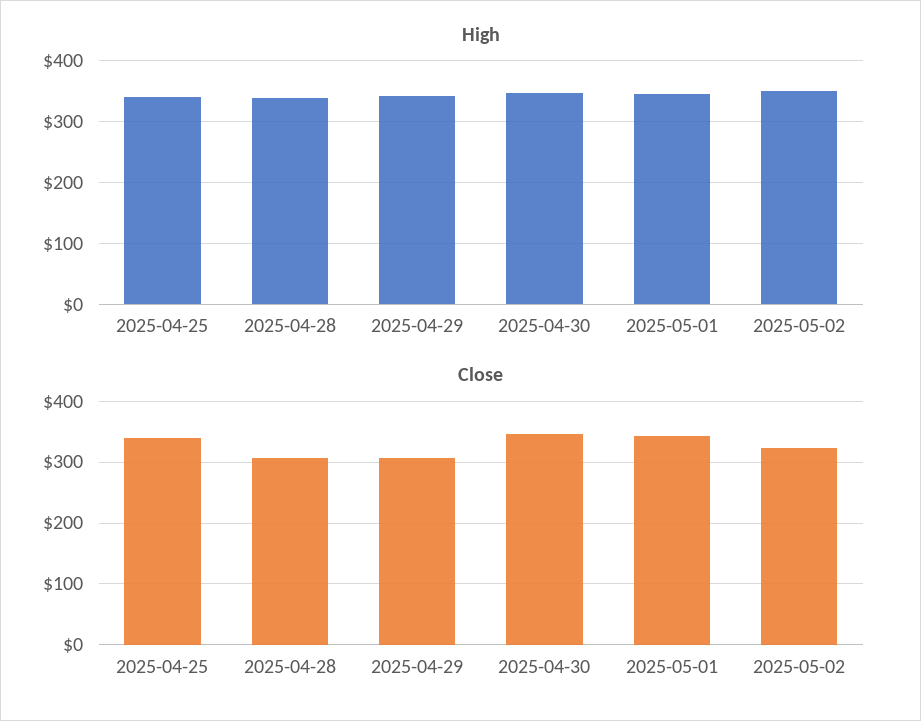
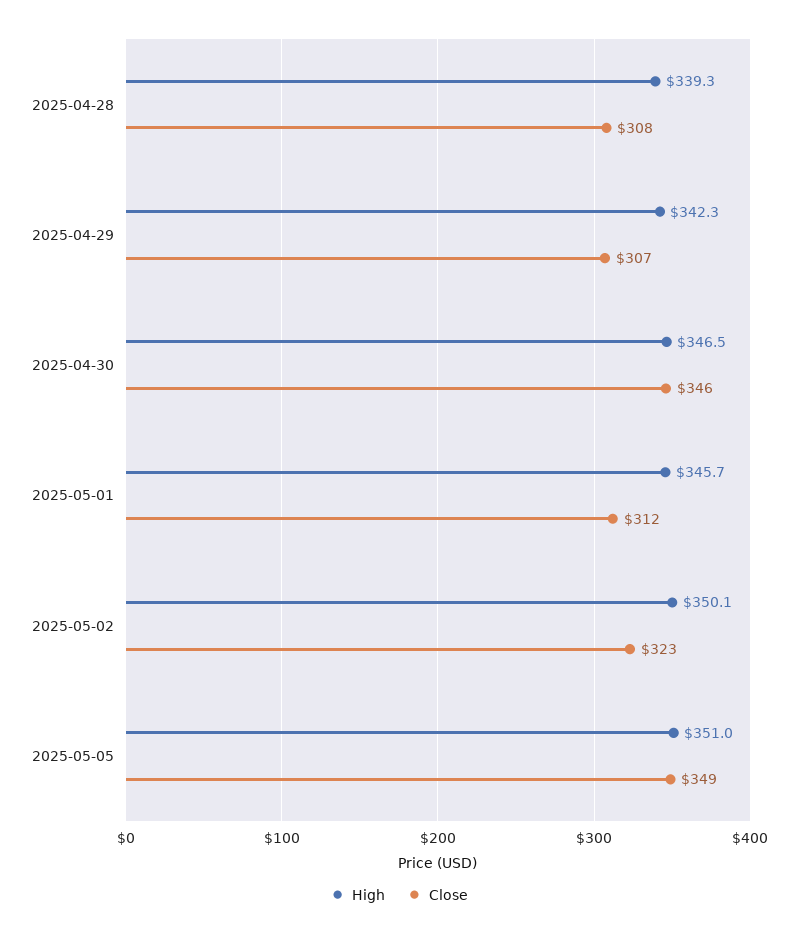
High, 2025-04-25: 340 -> none
Close, 2025-04-25: 340 -> none
Close, 2025-05-01: 340 -> 312
High, 2025-05-05: none -> 351
Close, 2025-05-05: none -> 349

